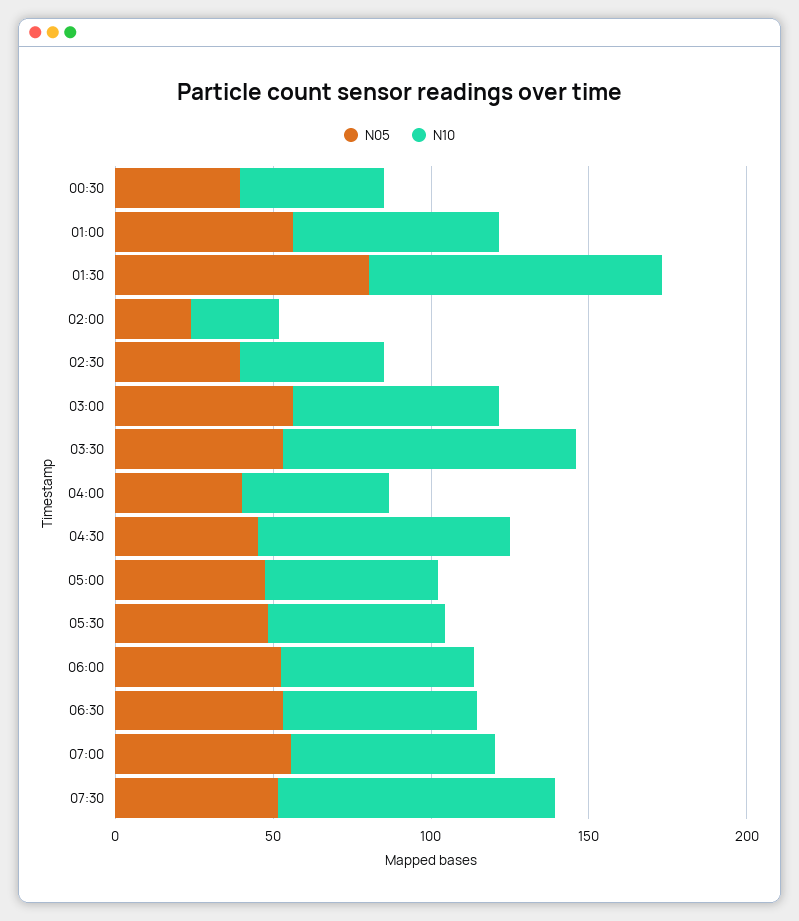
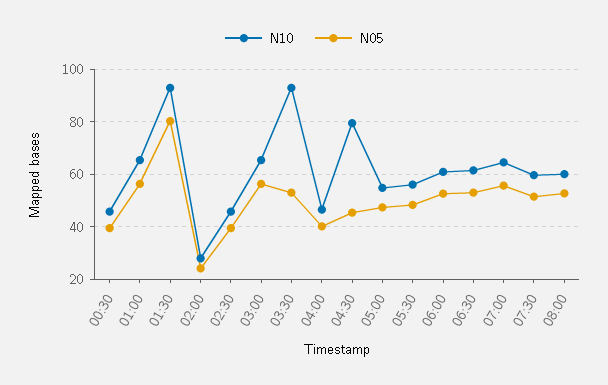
N10, 07:30: 90 -> 60
N10, 08:00: none -> 60
N05, 08:00: none -> 52.5

